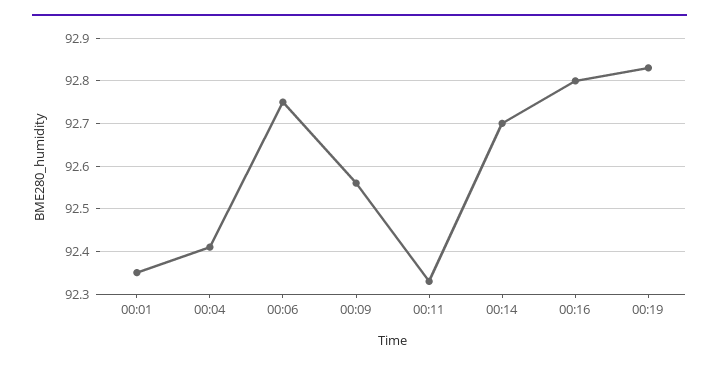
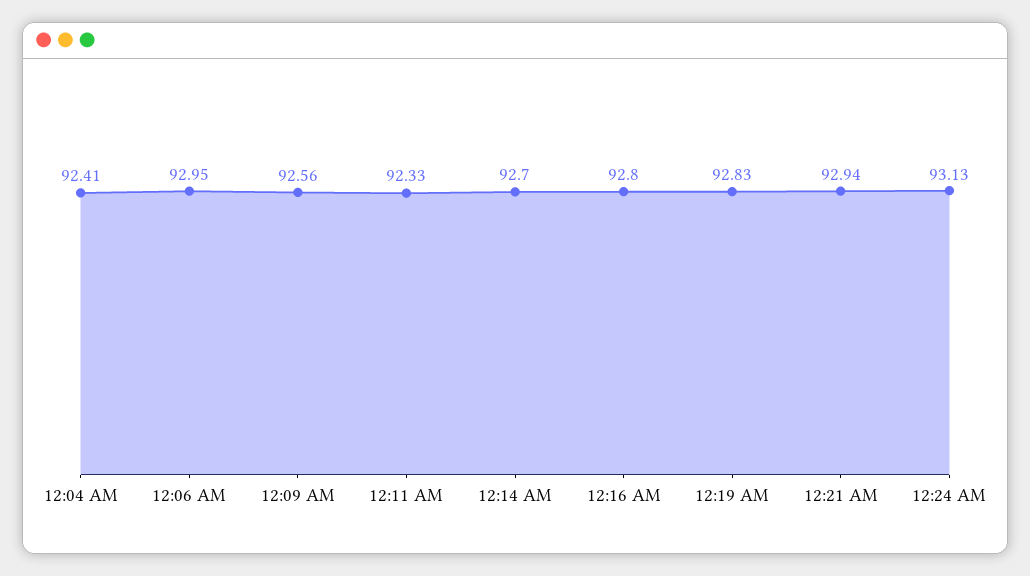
00:01: 92.35 -> none
00:06: 92.75 -> 92.95
12:21 AM: none -> 92.94
12:24 AM: none -> 93.13

